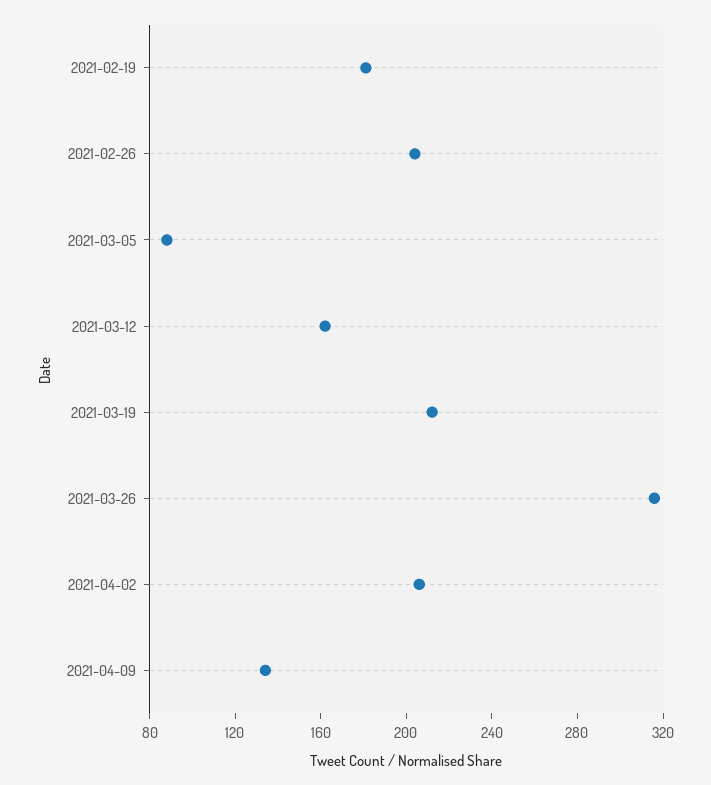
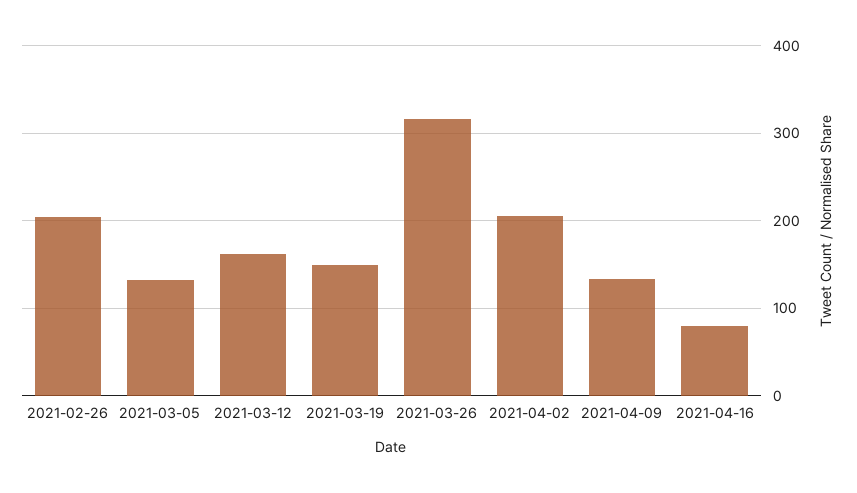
2021-02-19: 180 -> none
2021-03-05: 90 -> 130
2021-03-19: 210 -> 150
2021-04-16: none -> 80

